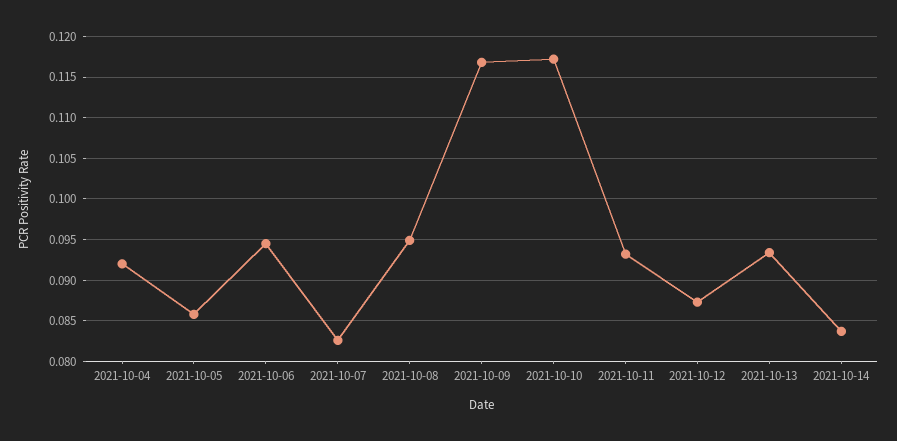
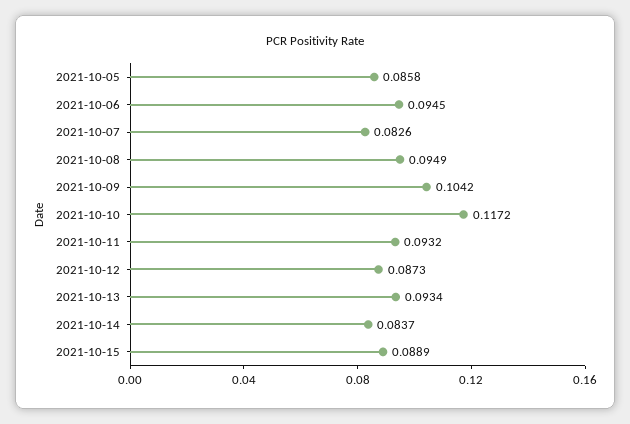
2021-10-04: 0.092 -> none
2021-10-09: 0.117 -> 0.1042
2021-10-15: none -> 0.0889

